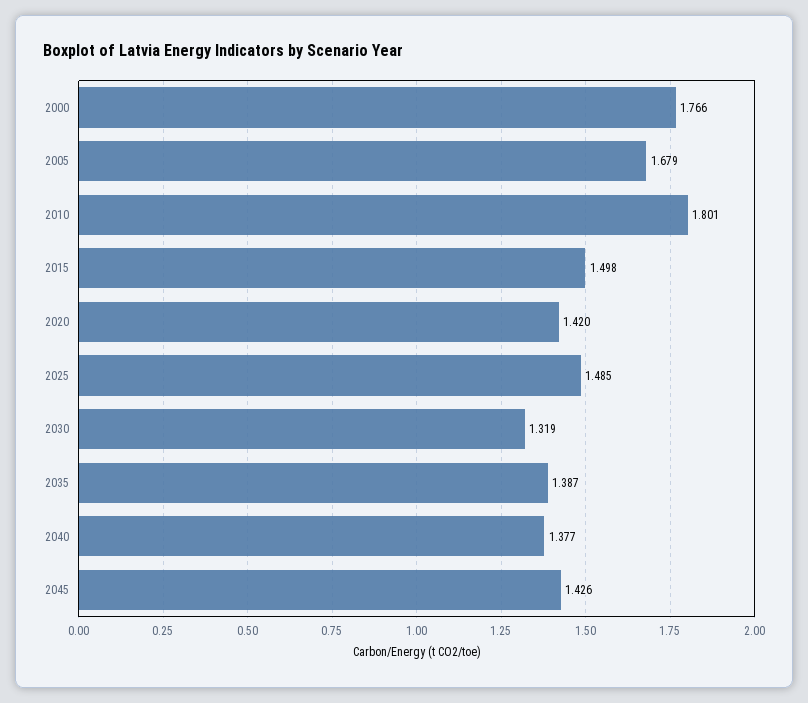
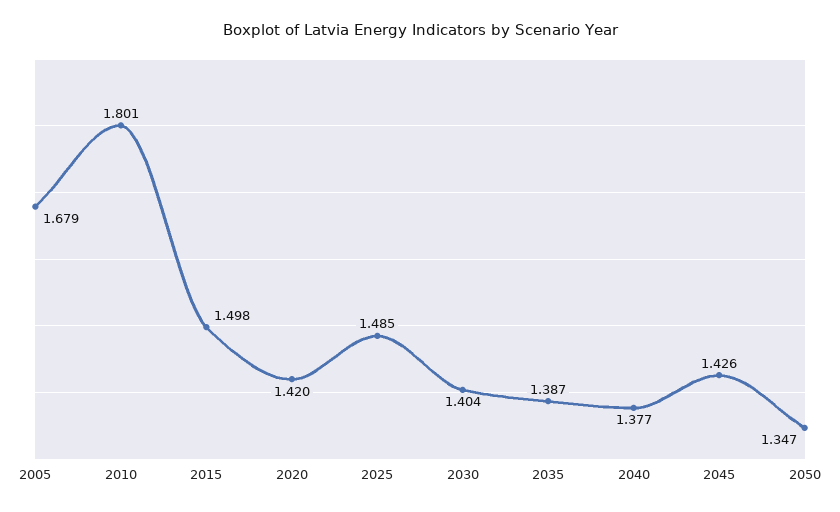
2000: 1.766 -> none
2030: 1.319 -> 1.404
2050: none -> 1.347

